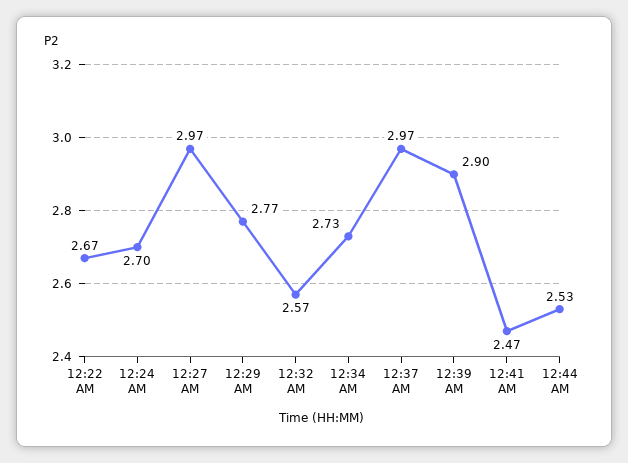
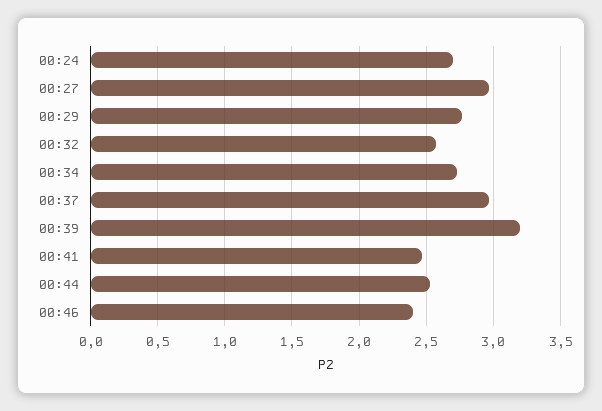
12:22 AM: 2.67 -> none
12:39 AM: 2.9 -> 3.2
00:46: none -> 2.4

